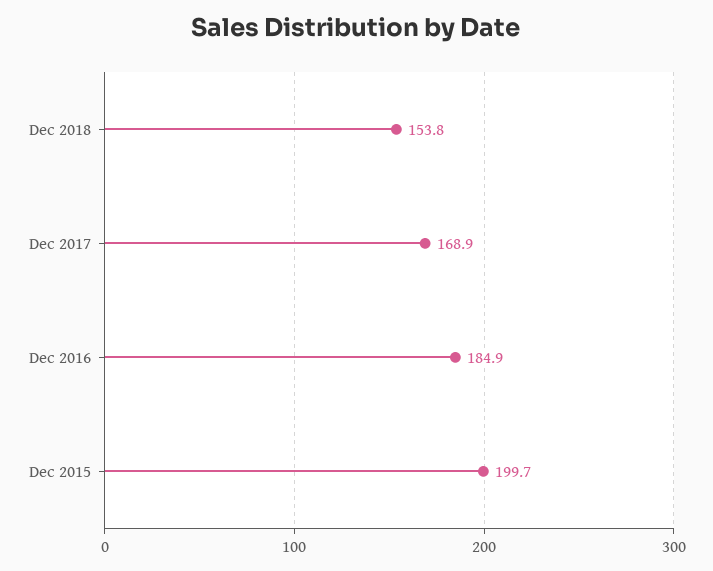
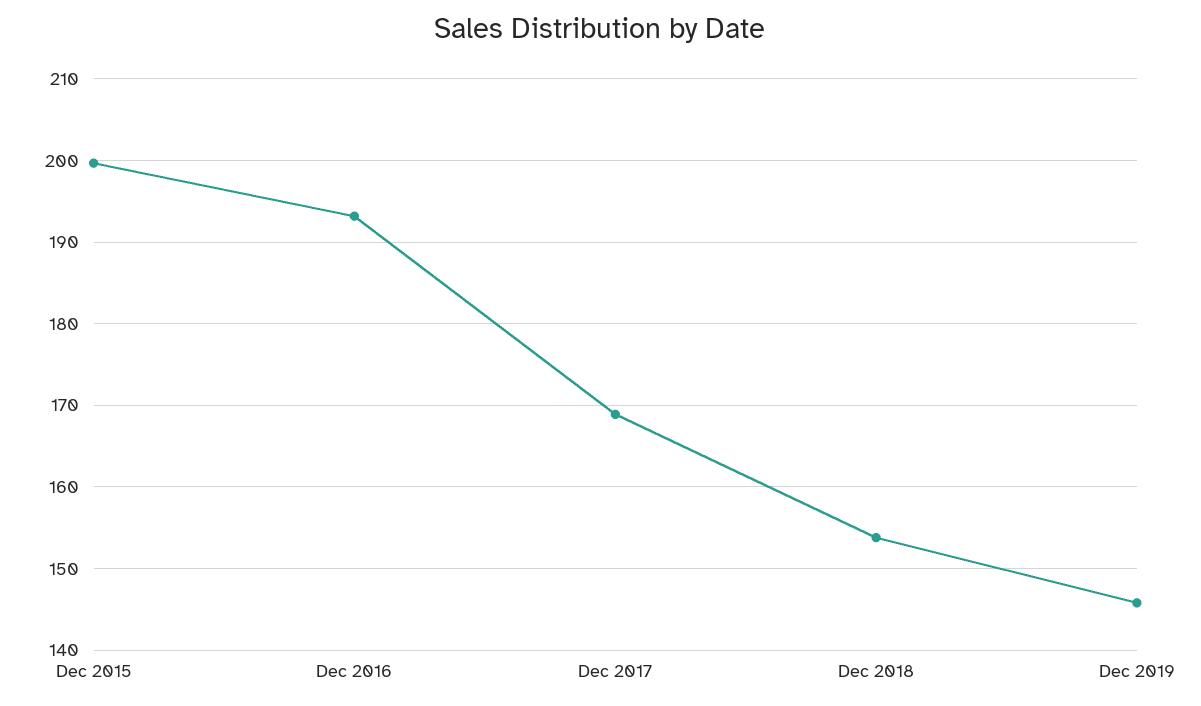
Dec 2016: 184.9 -> 193
Dec 2019: none -> 146

